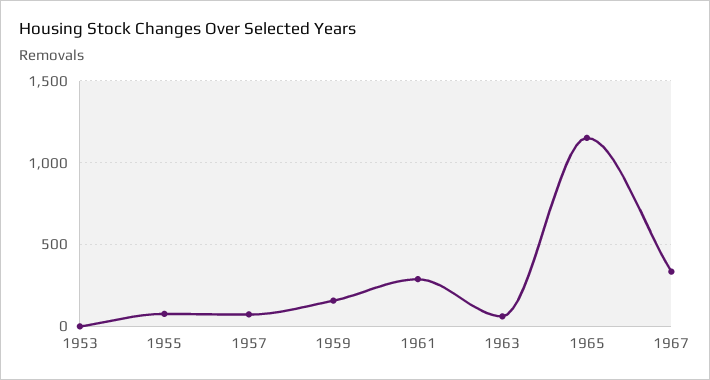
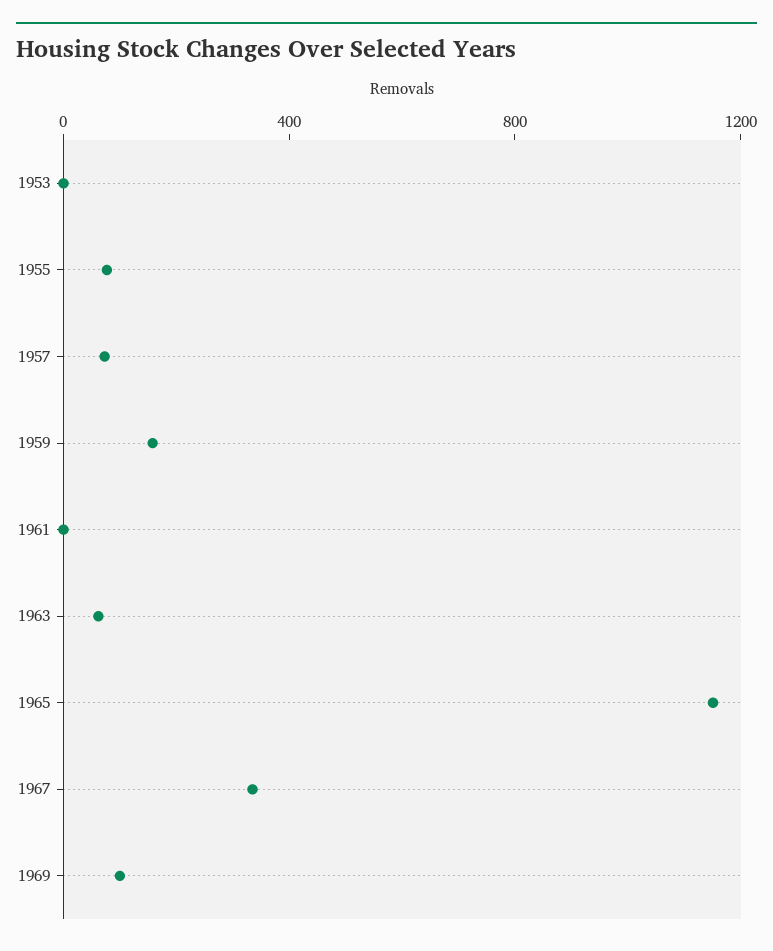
1961: 300 -> 0
1969: none -> 100

